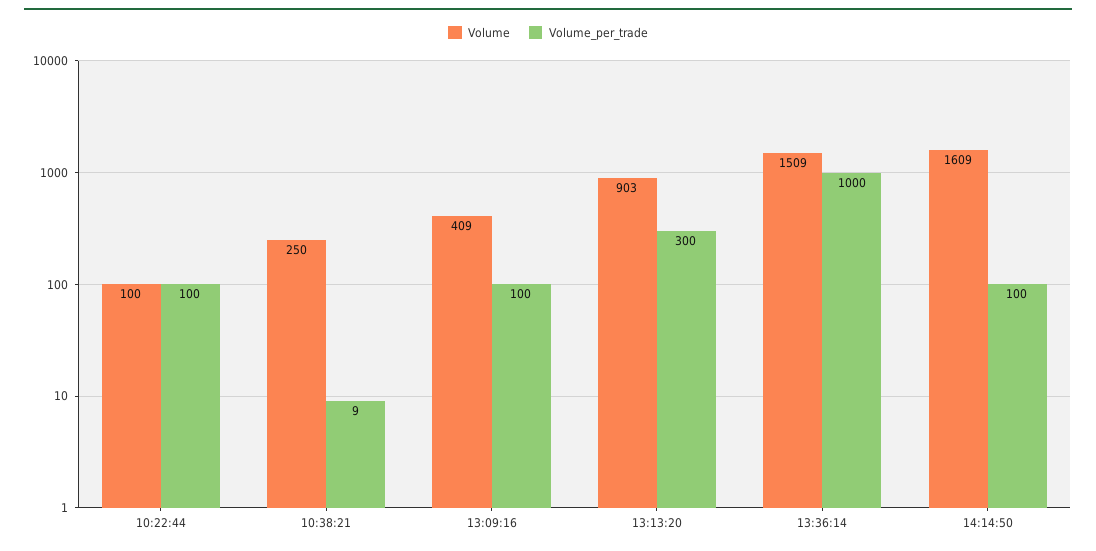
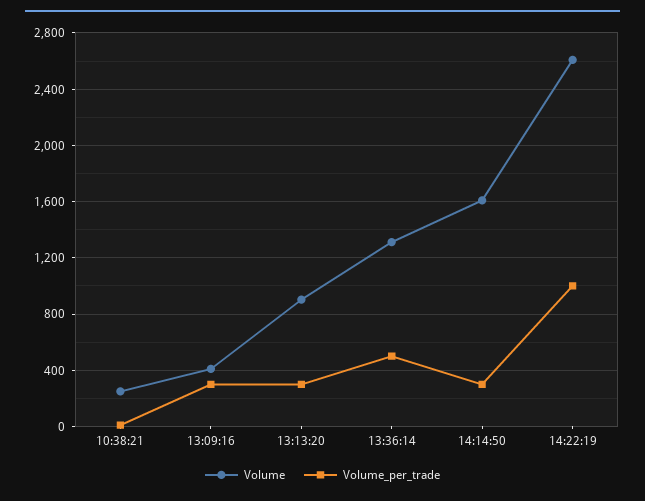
Volume, 10:22:44: 100 -> none
Volume_per_trade, 10:22:44: 100 -> none
Volume_per_trade, 13:09:16: 100 -> 300
Volume, 13:36:14: 1509 -> 1300
Volume_per_trade, 13:36:14: 1000 -> 500
Volume_per_trade, 14:14:50: 100 -> 300
Volume, 14:22:19: none -> 2600
Volume_per_trade, 14:22:19: none -> 1000

